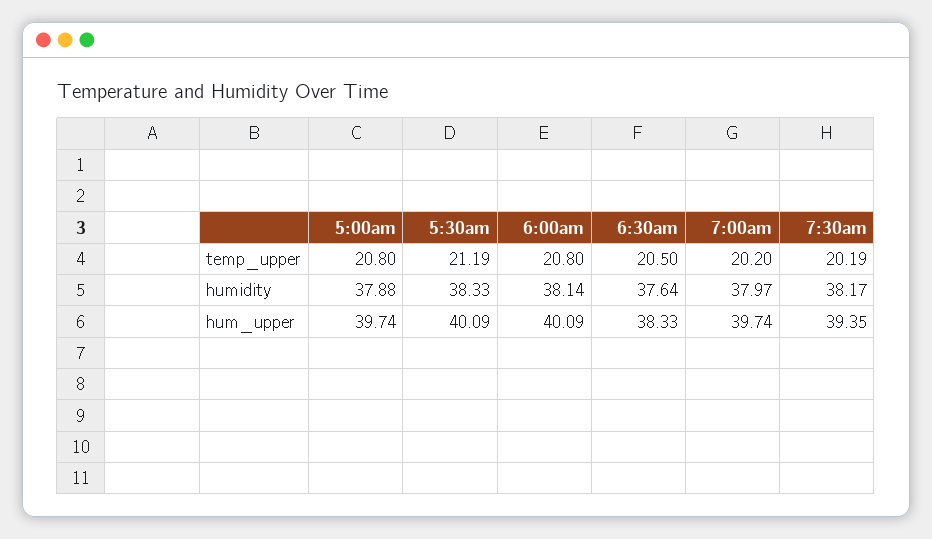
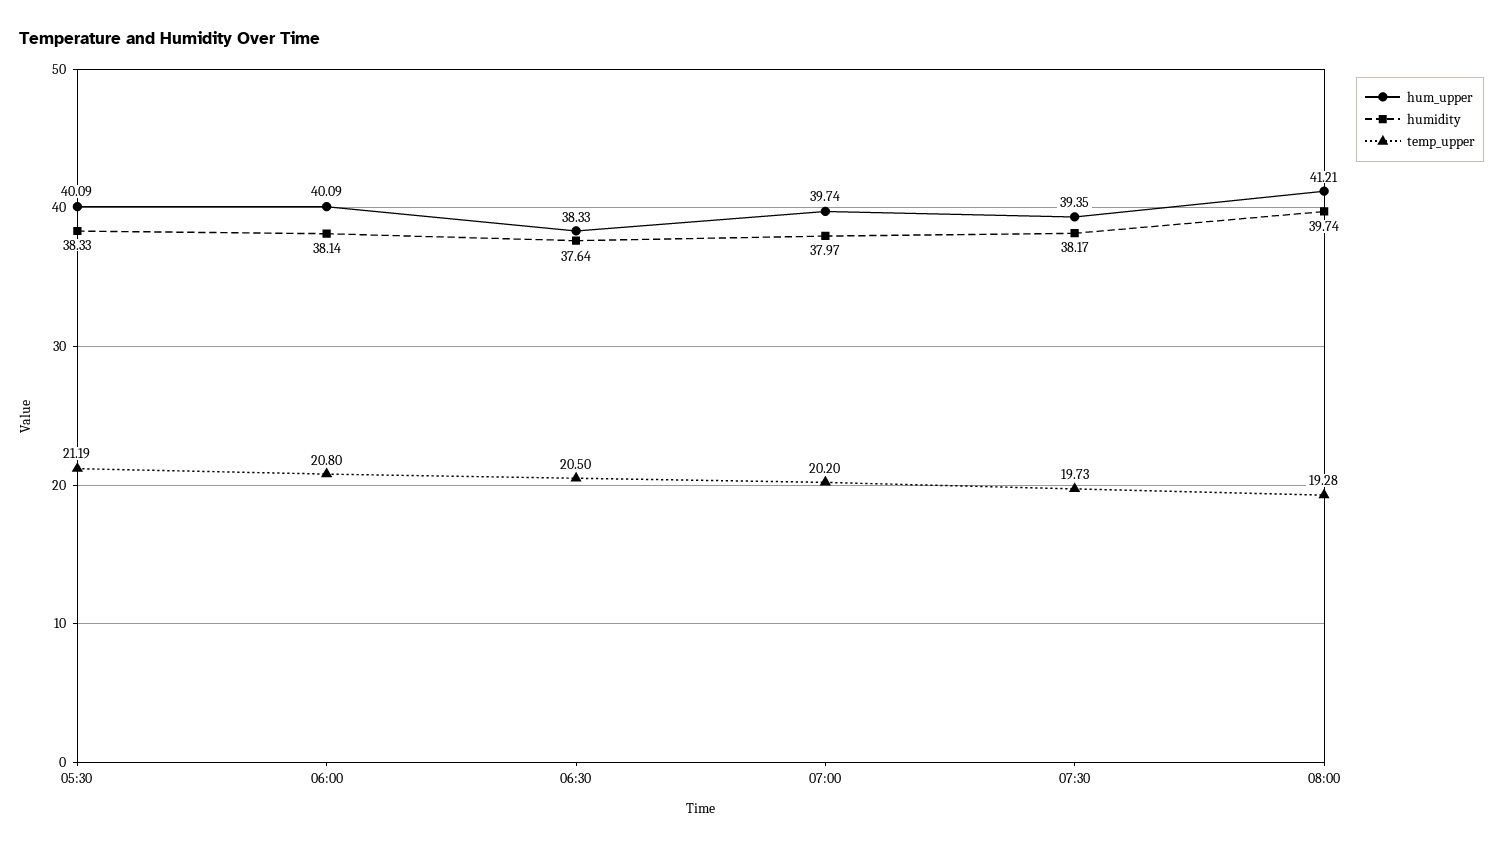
temp_upper, 5:00am: 20.8 -> none
temp_upper, 7:30am: 20.19 -> 19.73
humidity, 5:00am: 37.88 -> none
hum_upper, 5:00am: 39.74 -> none
hum_upper, 08:00: none -> 41.21
humidity, 08:00: none -> 39.74
temp_upper, 08:00: none -> 19.28

